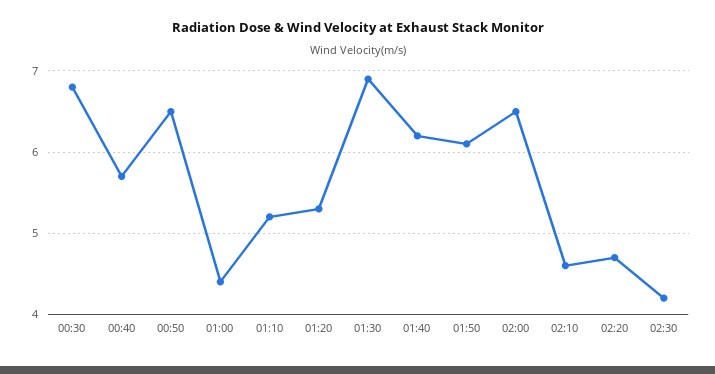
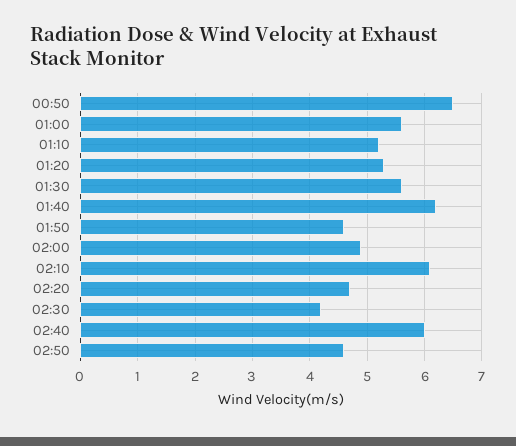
00:30: 6.8 -> none
00:40: 5.7 -> none
01:00: 4.4 -> 5.5
01:30: 6.9 -> 5.5
01:50: 6.1 -> 4.5
02:00: 6.5 -> 5
02:10: 4.6 -> 6
02:40: none -> 6
02:50: none -> 4.5

